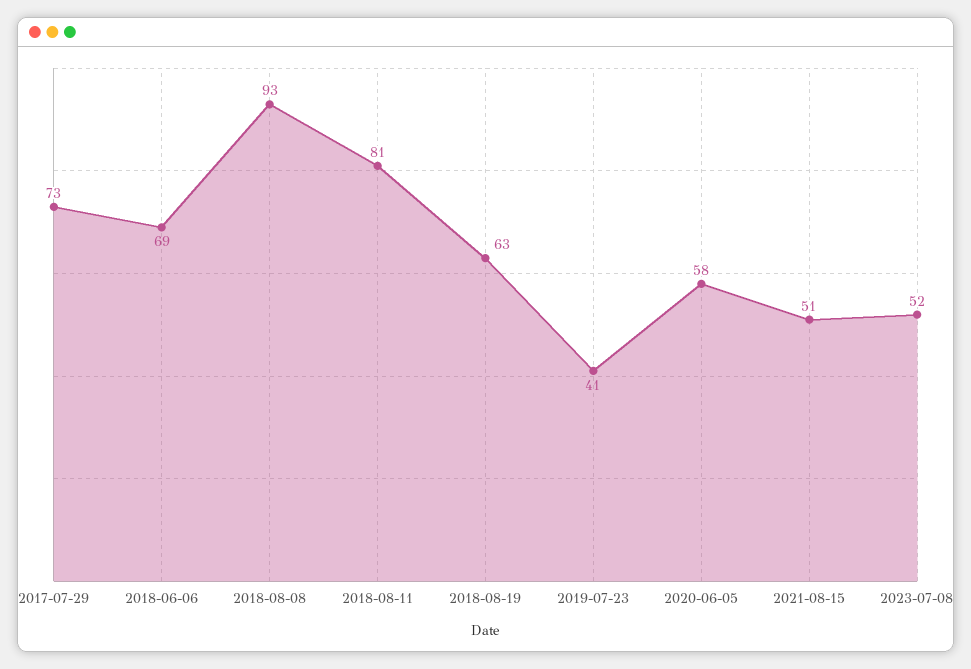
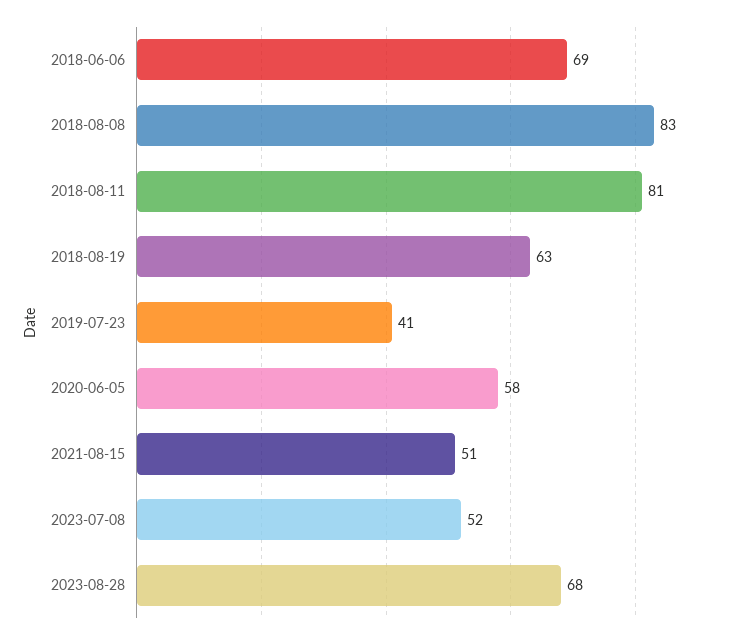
2017-07-29: 73 -> none
2018-08-08: 93 -> 83
2023-08-28: none -> 68

